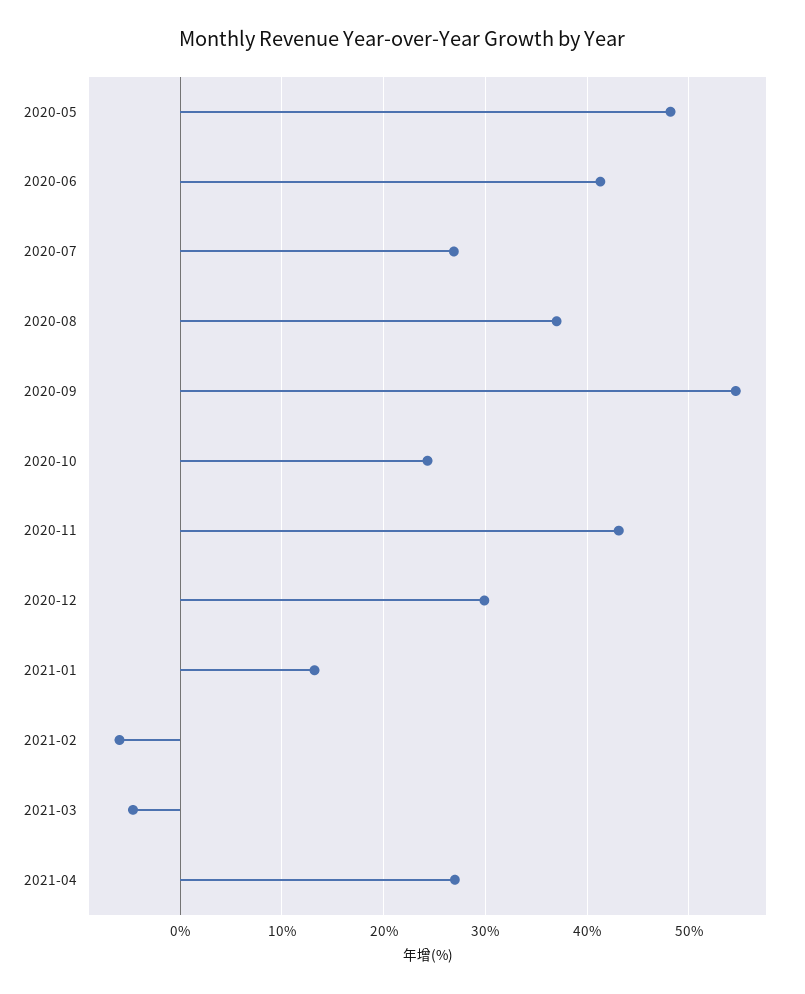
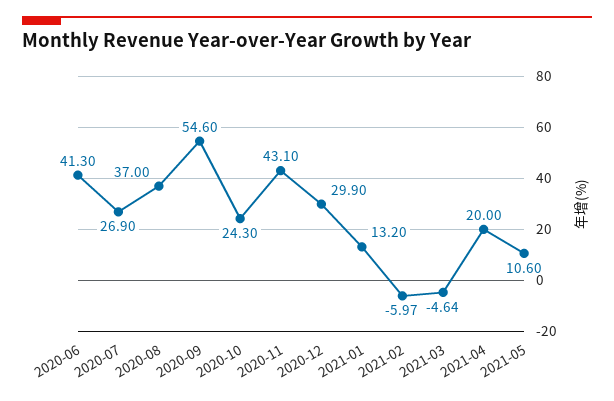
2020-05: 48 -> none
2021-04: 27 -> 20
2021-05: none -> 10.6

